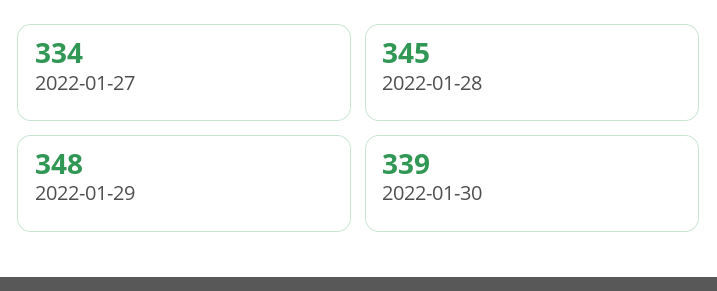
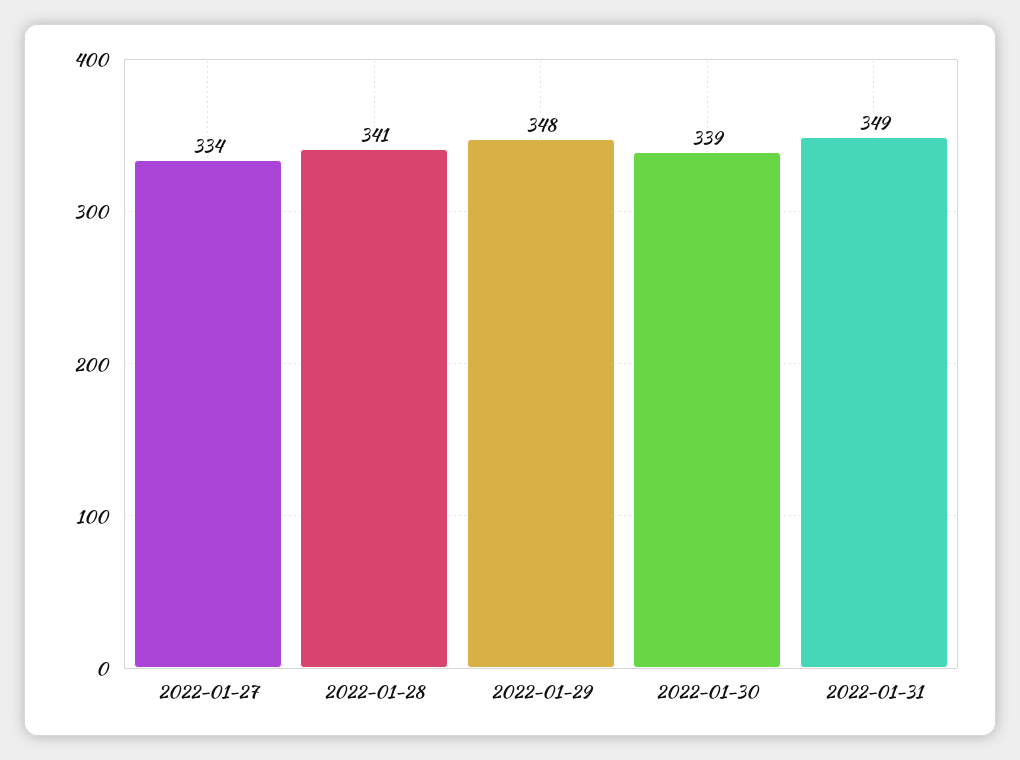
2022-01-28: 345 -> 341
2022-01-31: none -> 349

